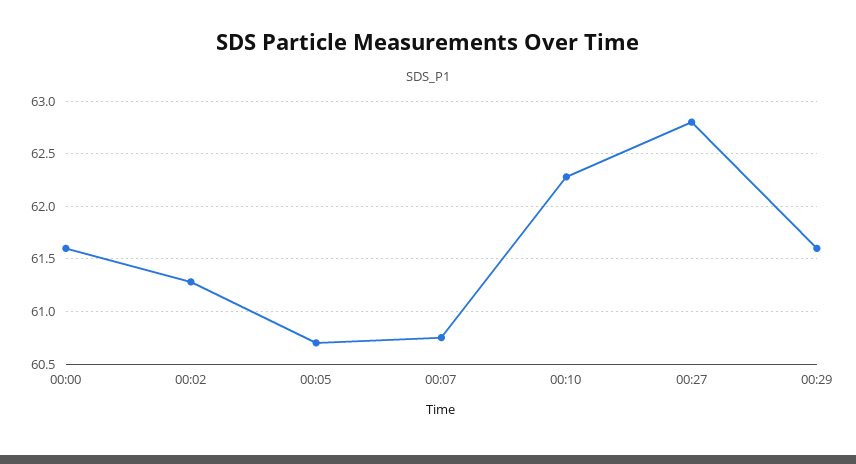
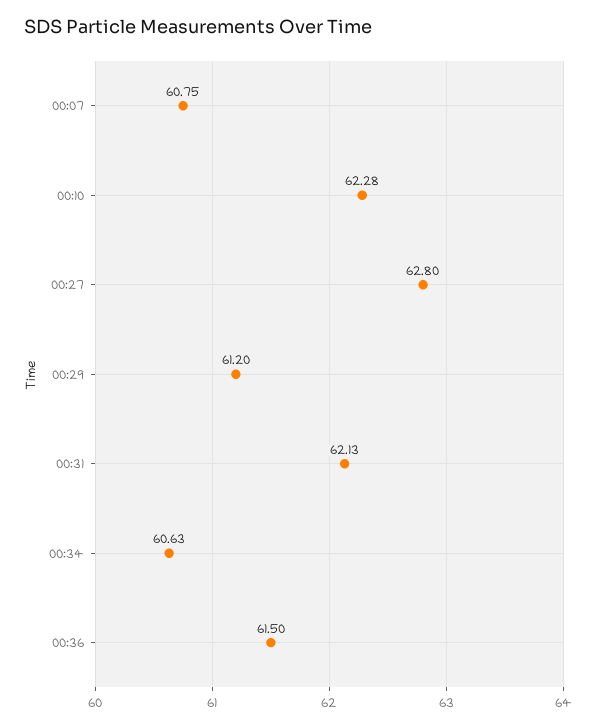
00:00: 61.6 -> none
00:02: 61.3 -> none
00:05: 60.7 -> none
00:29: 61.6 -> 61.2
00:31: none -> 62.13
00:34: none -> 60.63
00:36: none -> 61.5

